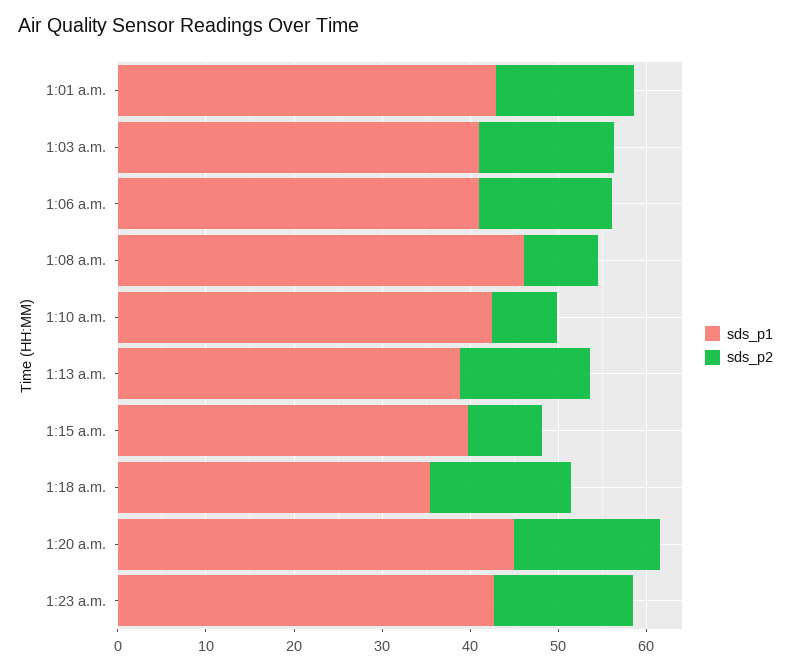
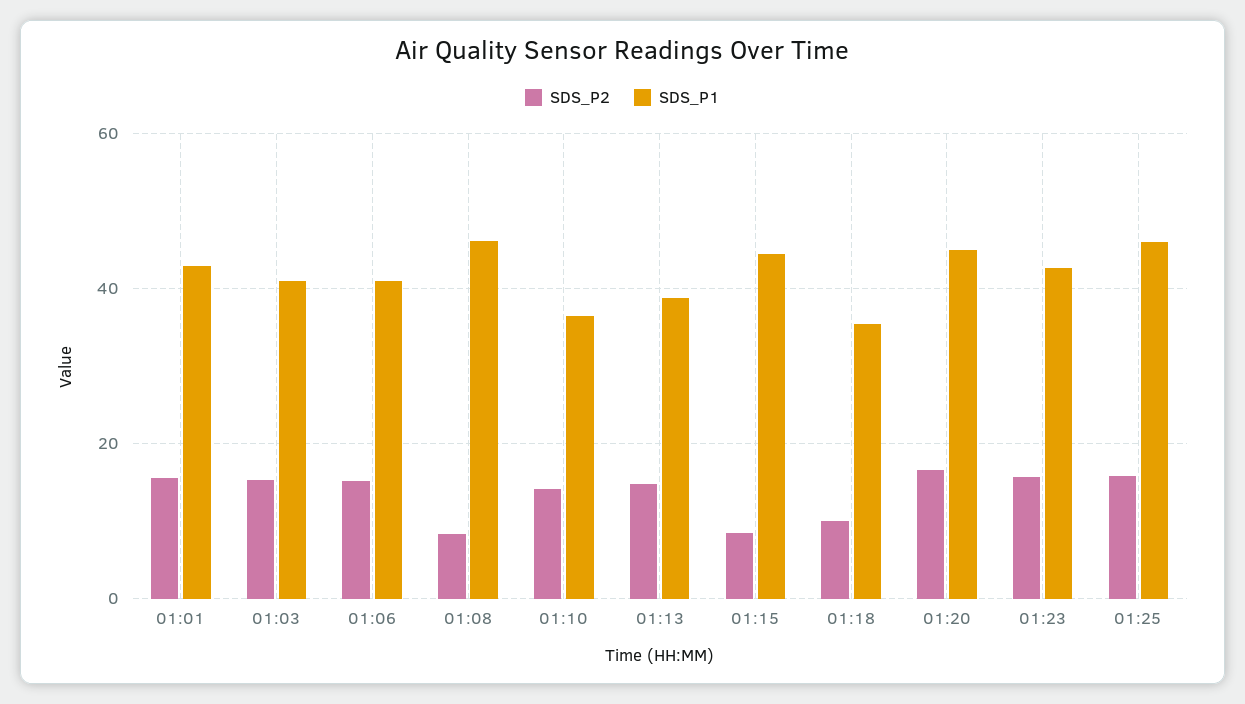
sds_p1, 1:10 a.m.: 42 -> 36
sds_p2, 1:10 a.m.: 8 -> 14
sds_p1, 1:15 a.m.: 40 -> 44
sds_p2, 1:18 a.m.: 16 -> 10
sds_p2, 01:25: none -> 16
sds_p1, 01:25: none -> 46

